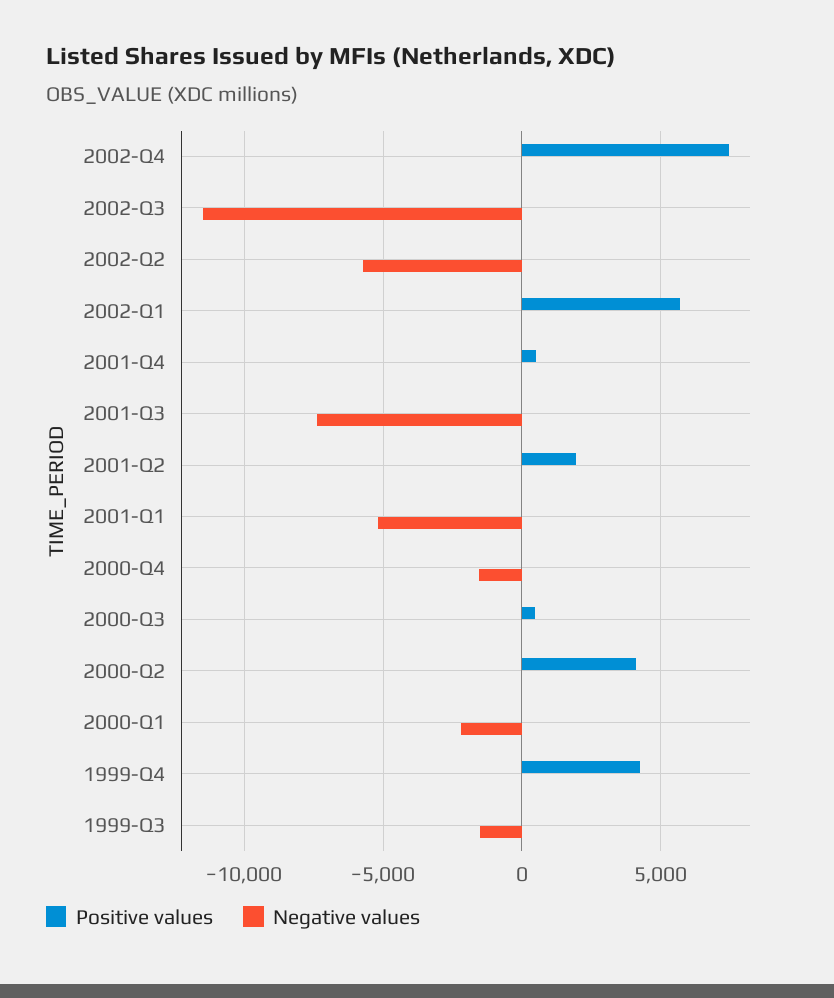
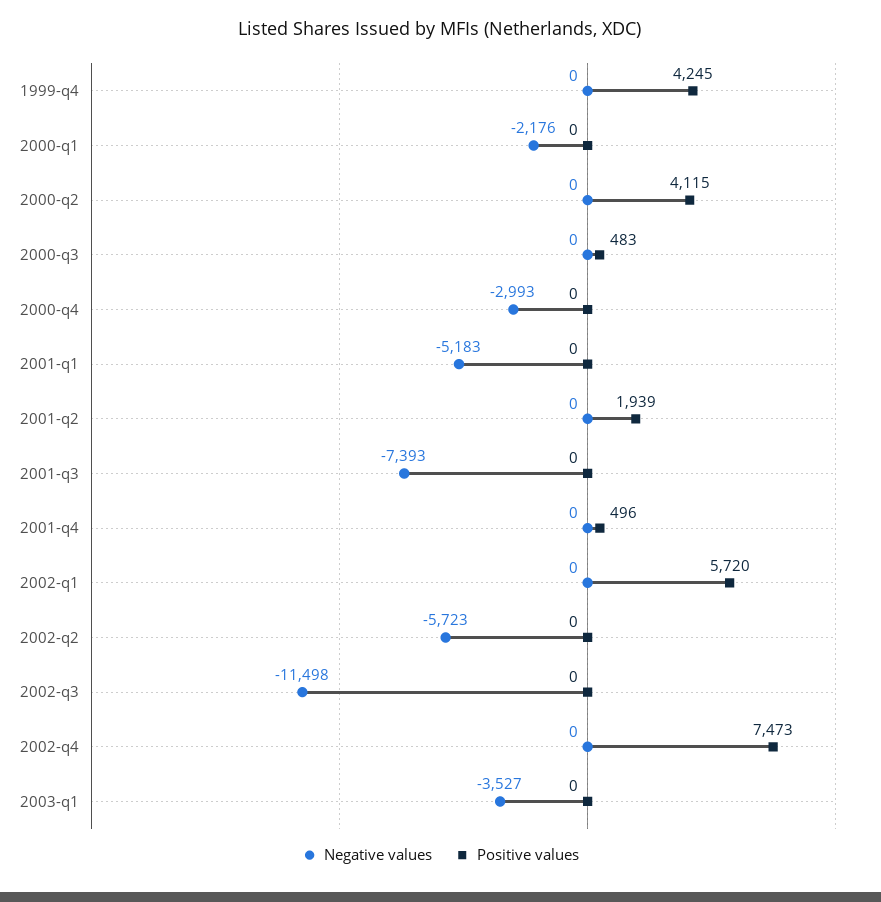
Negative values, 2000-Q4: -1500 -> -2993
Positive values, 1999-Q3: 0 -> none
Negative values, 1999-Q3: -1500 -> none
Negative values, 2003-q1: none -> -3527
Positive values, 2003-q1: none -> 0

